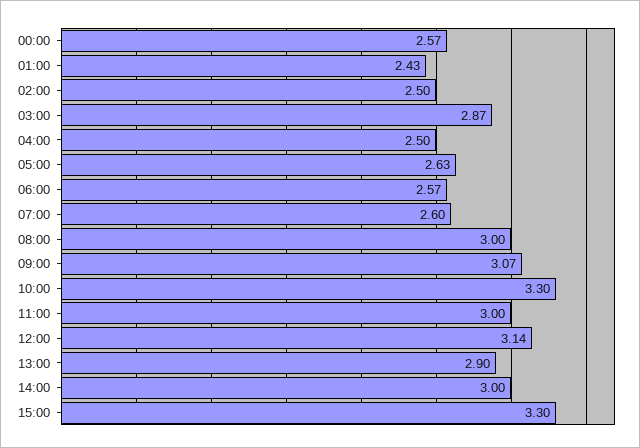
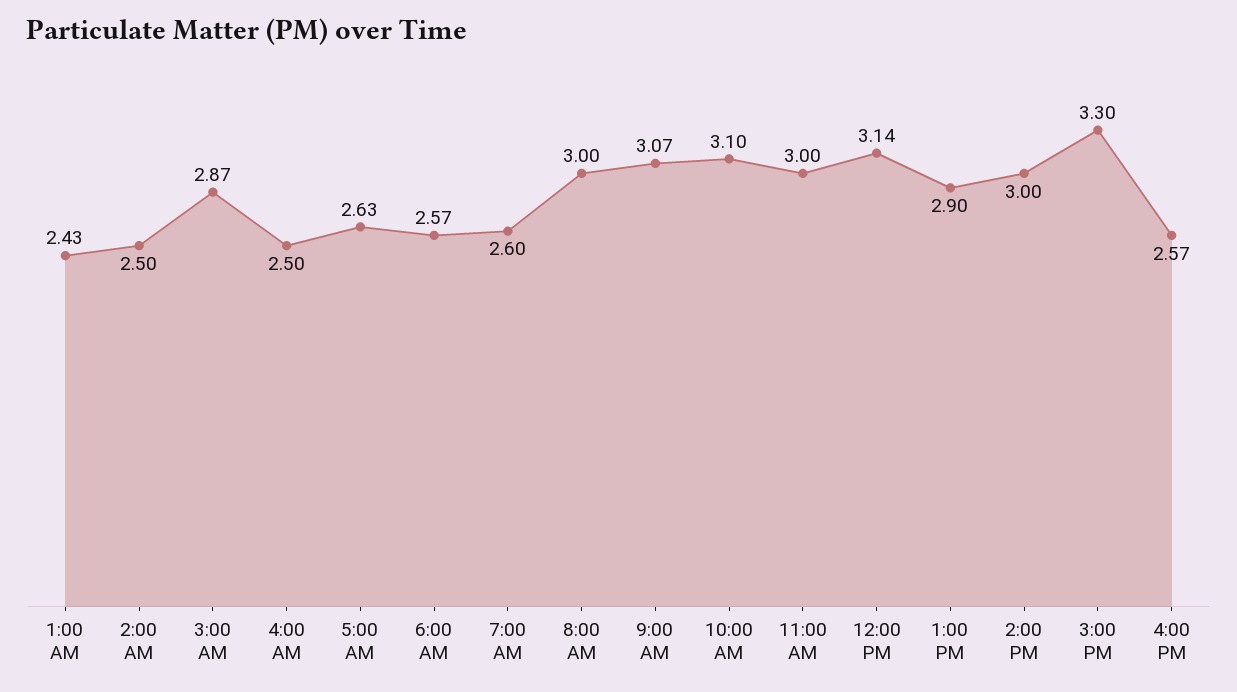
00:00: 2.57 -> none
10:00: 3.3 -> 3.1
4:00 PM: none -> 2.57

